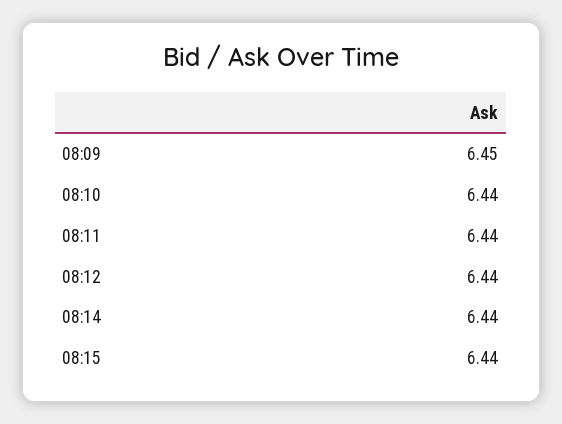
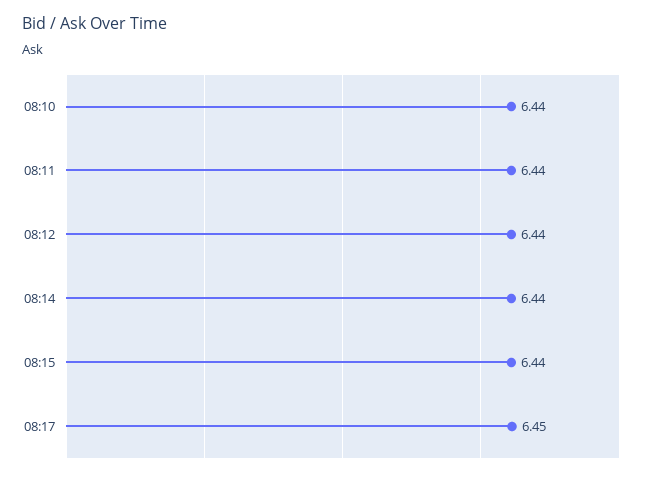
08:09: 6.45 -> none
08:17: none -> 6.45

